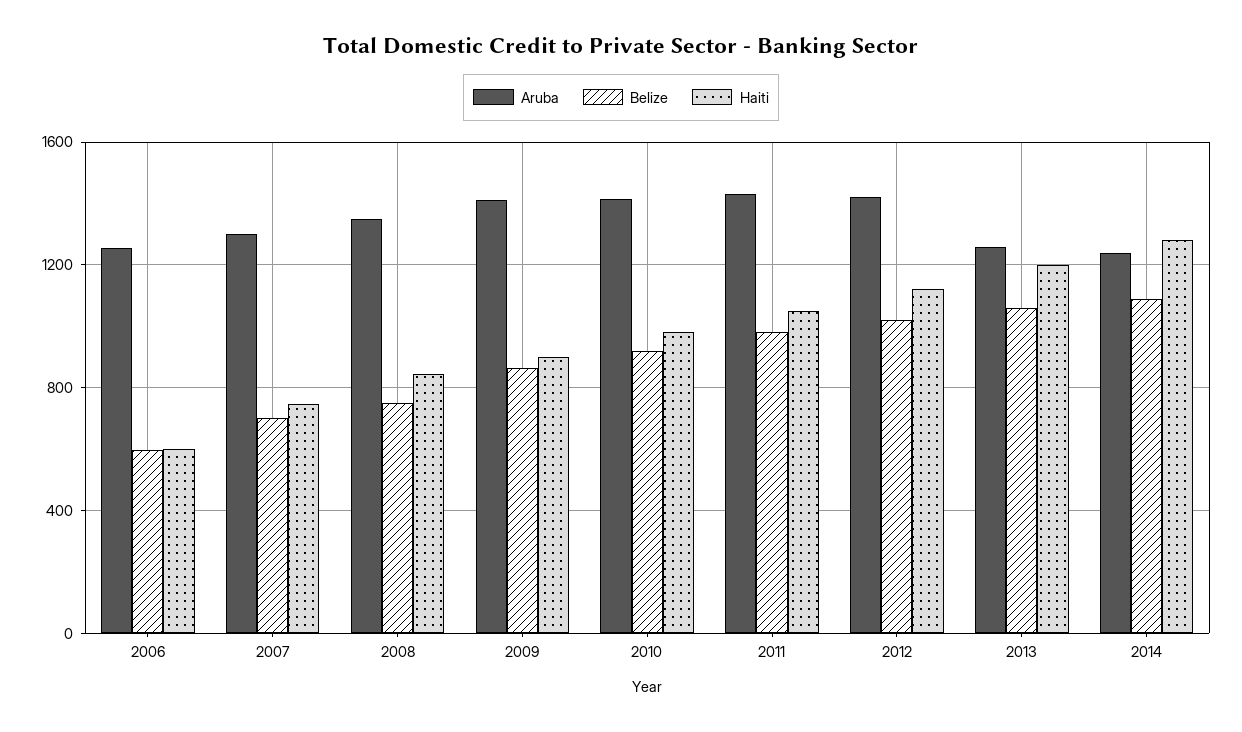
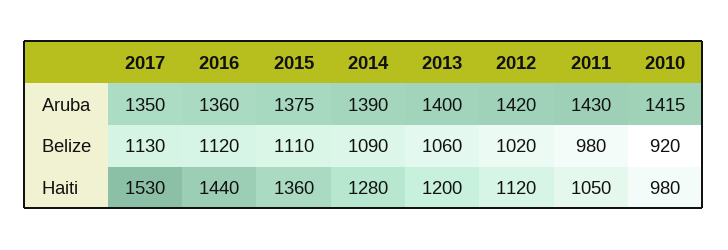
Aruba, 2006: 1250 -> none
Belize, 2006: 600 -> none
Haiti, 2006: 600 -> none
Aruba, 2007: 1300 -> none
Belize, 2007: 700 -> none
Haiti, 2007: 750 -> none
Aruba, 2008: 1350 -> none
Belize, 2008: 750 -> none
Haiti, 2008: 850 -> none
Aruba, 2009: 1400 -> none
Belize, 2009: 850 -> none
Haiti, 2009: 900 -> none
Aruba, 2013: 1250 -> 1400
Aruba, 2014: 1250 -> 1390
Aruba, 2017: none -> 1350
Aruba, 2016: none -> 1360
Aruba, 2015: none -> 1375
Belize, 2017: none -> 1130
Belize, 2016: none -> 1120
Belize, 2015: none -> 1110
Haiti, 2017: none -> 1530
Haiti, 2016: none -> 1440
Haiti, 2015: none -> 1360

